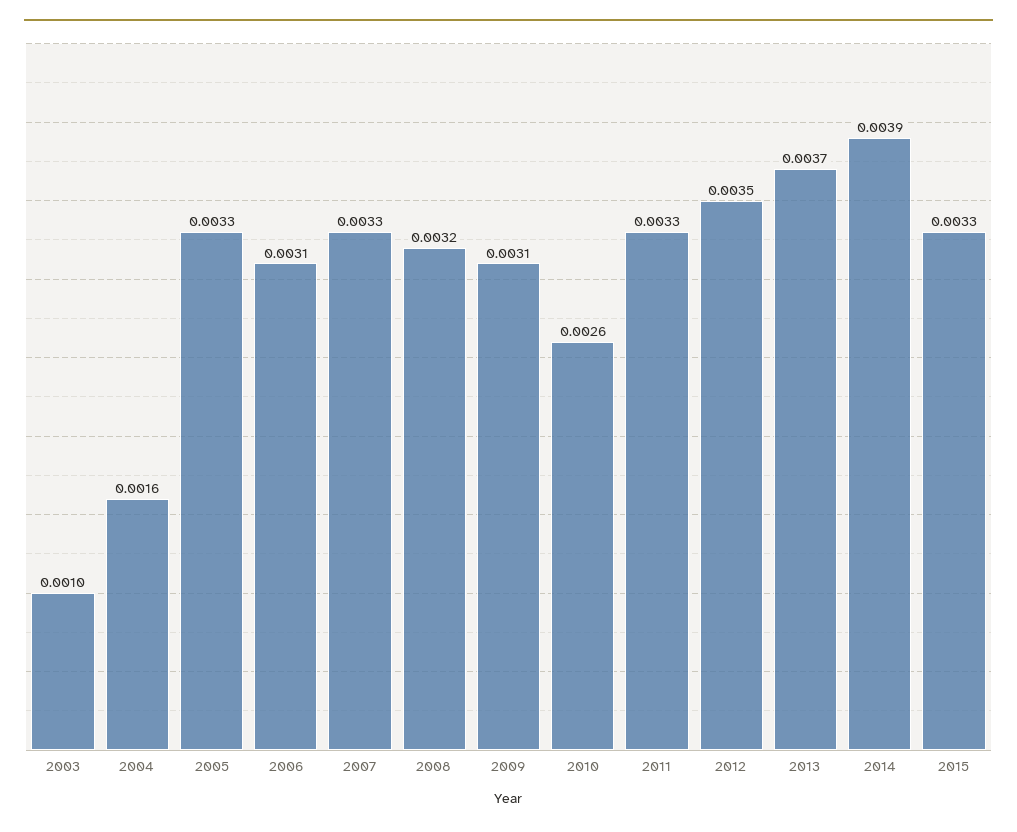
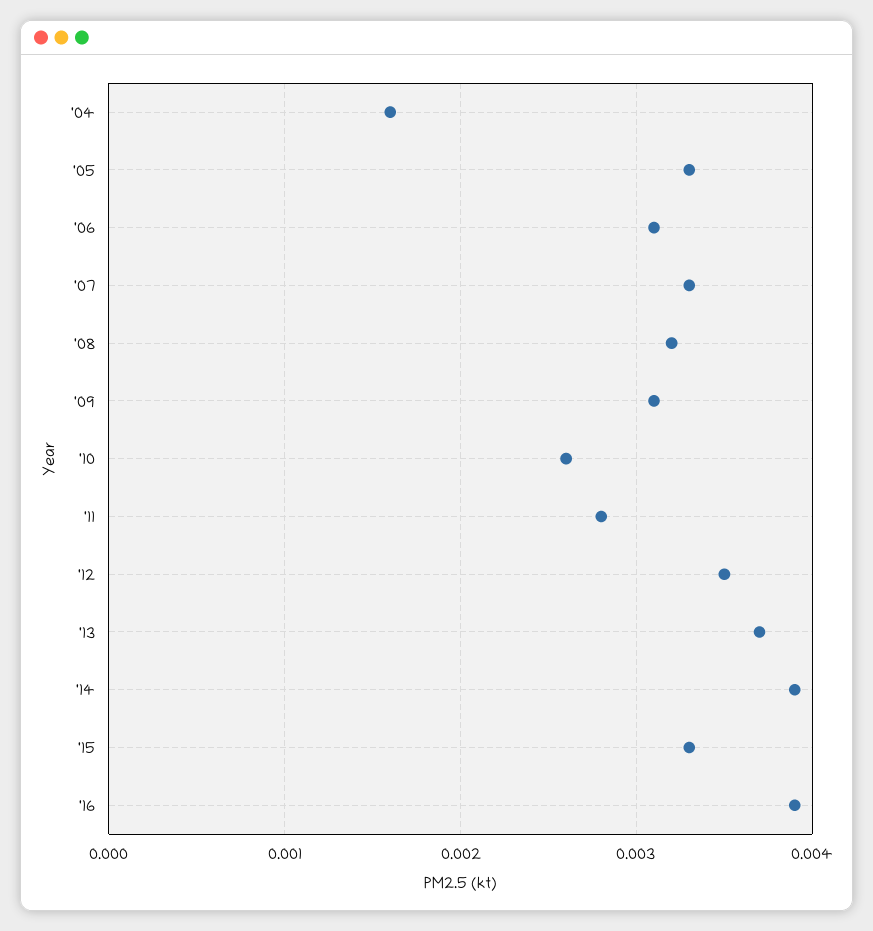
2003: 0.001 -> none
2011: 0.0033 -> 0.0028
'16: none -> 0.0039

